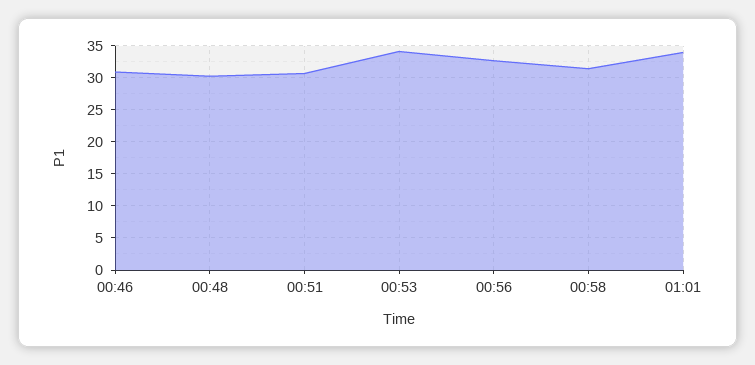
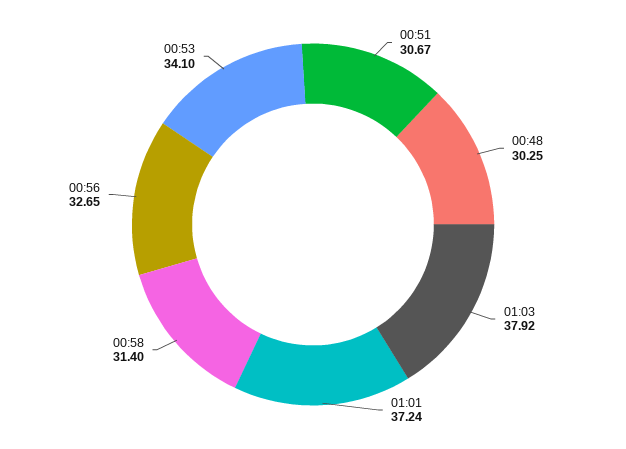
00:46: 31 -> none
01:01: 34 -> 37.24
01:03: none -> 37.92

